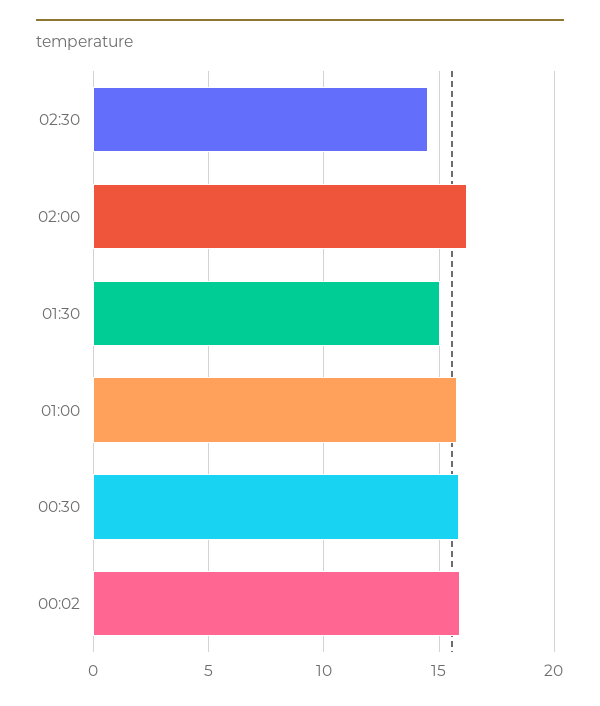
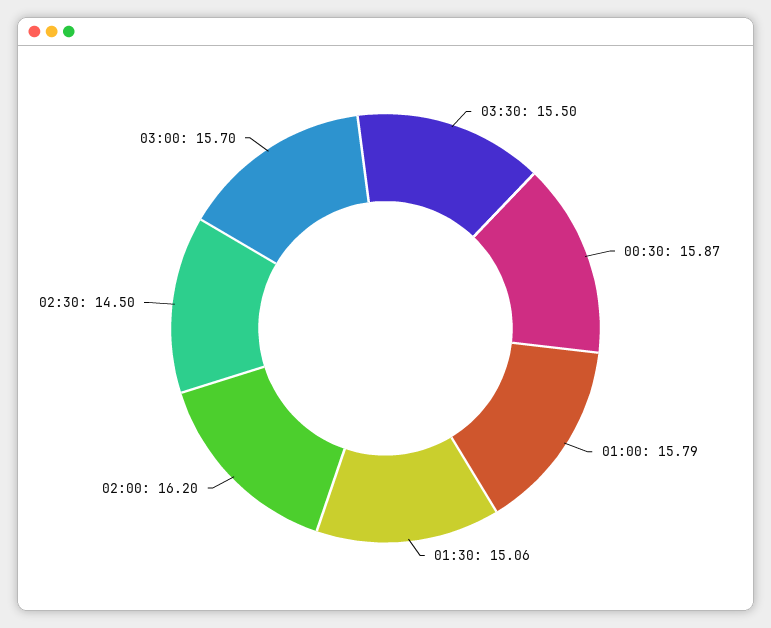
00:02: 16 -> none
03:30: none -> 15.5
03:00: none -> 15.7

